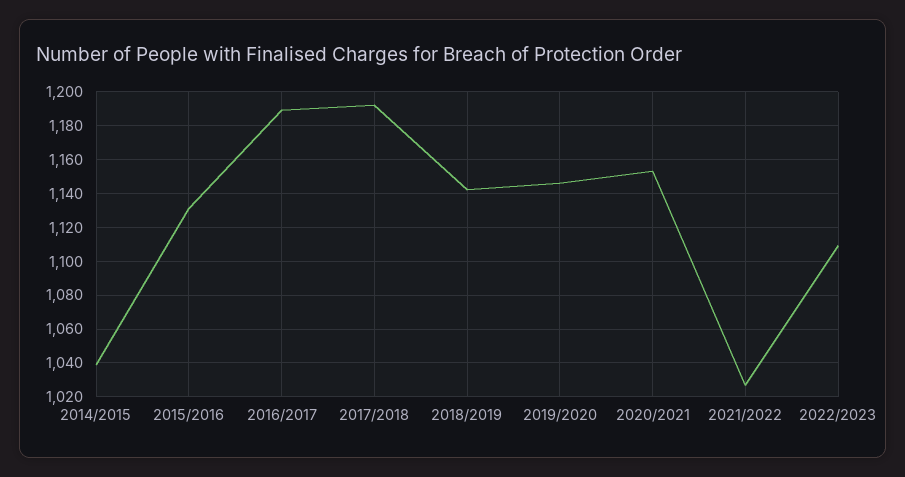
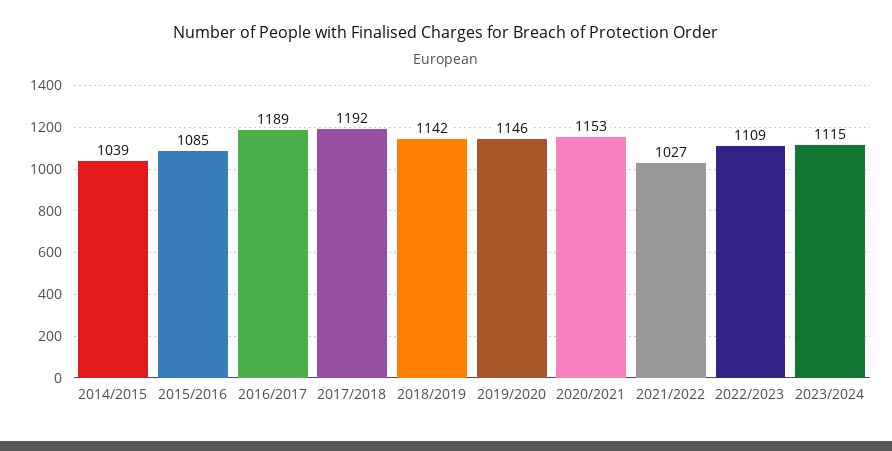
2015/2016: 1130 -> 1085
2023/2024: none -> 1115

